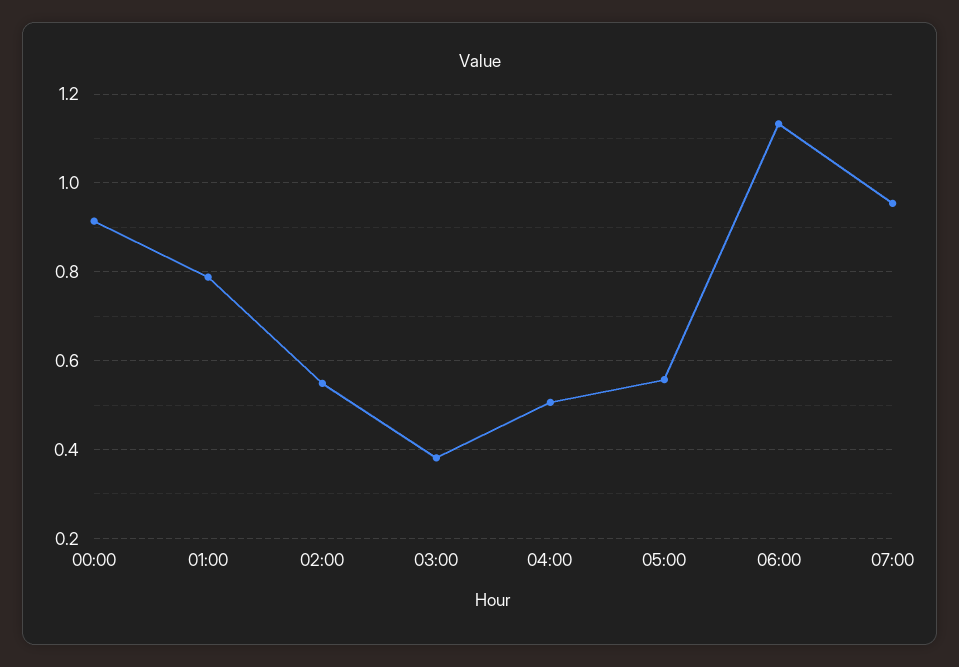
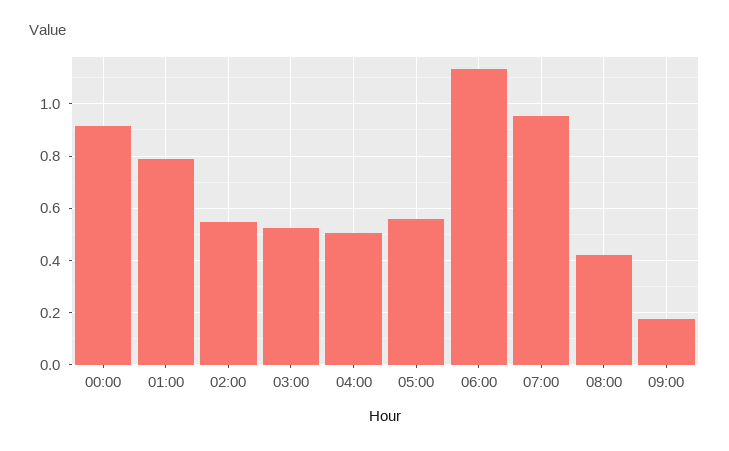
03:00: 0.38 -> 0.525
08:00: none -> 0.425
09:00: none -> 0.175

